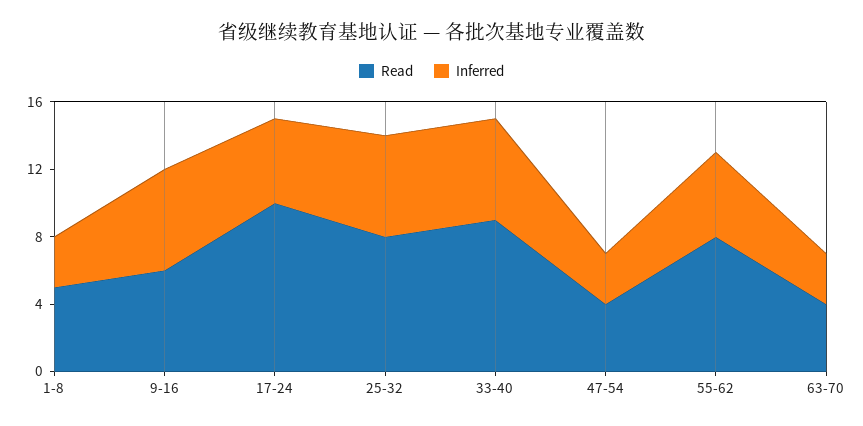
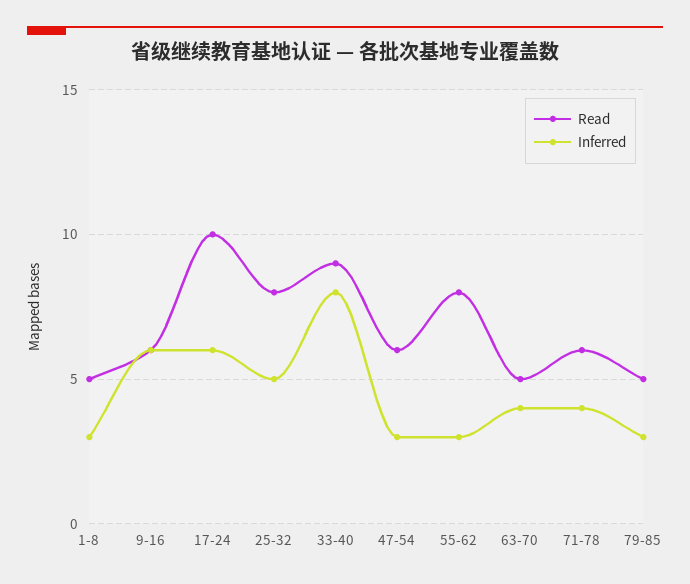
Inferred, 17-24: 5 -> 6
Inferred, 25-32: 6 -> 5
Inferred, 33-40: 6 -> 8
Read, 47-54: 4 -> 6
Inferred, 55-62: 5 -> 3
Read, 63-70: 4 -> 5
Inferred, 63-70: 3 -> 4
Read, 71-78: none -> 6
Inferred, 71-78: none -> 4
Read, 79-85: none -> 5
Inferred, 79-85: none -> 3

